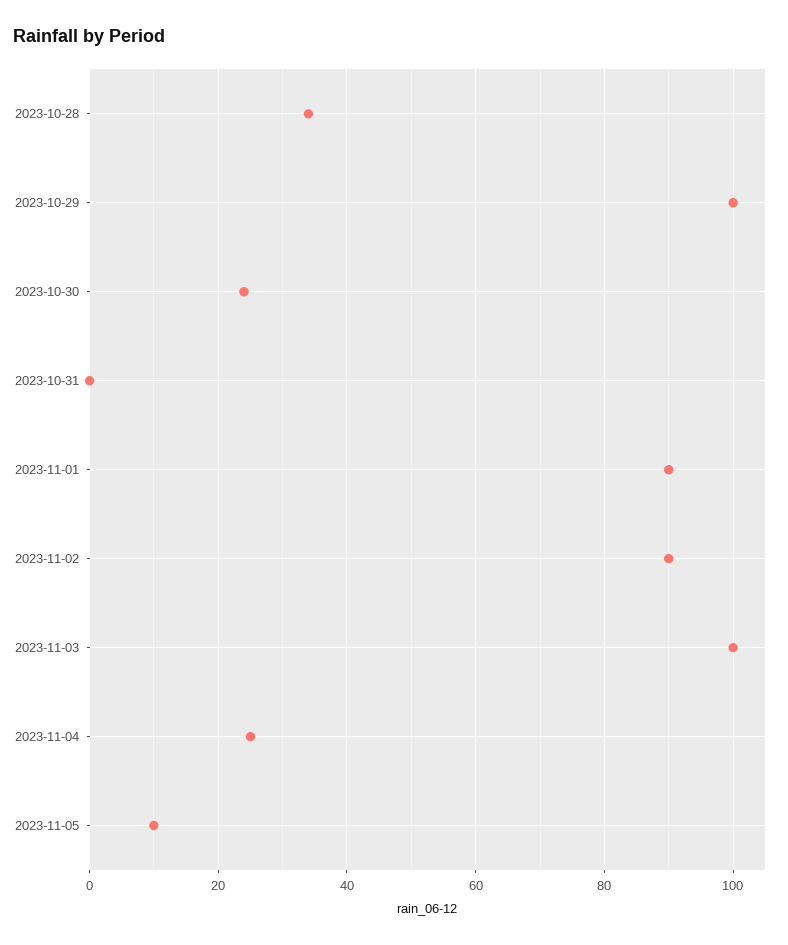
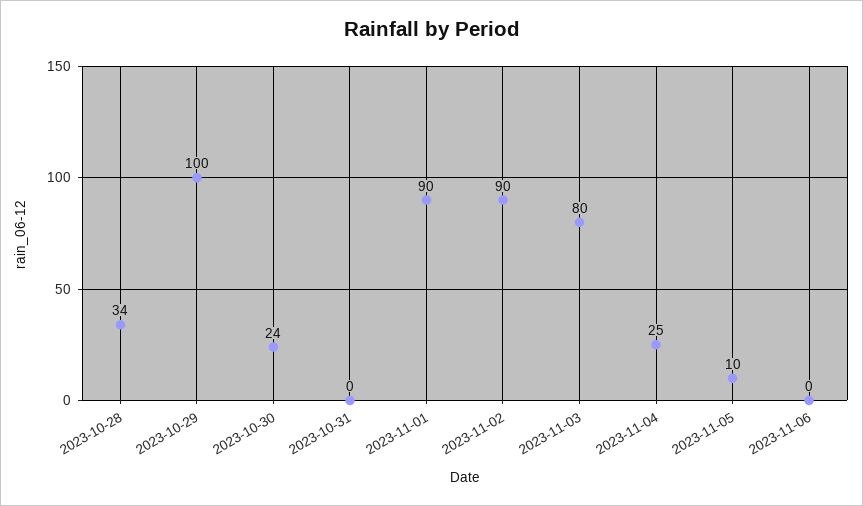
2023-11-03: 100 -> 80
2023-11-06: none -> 0

